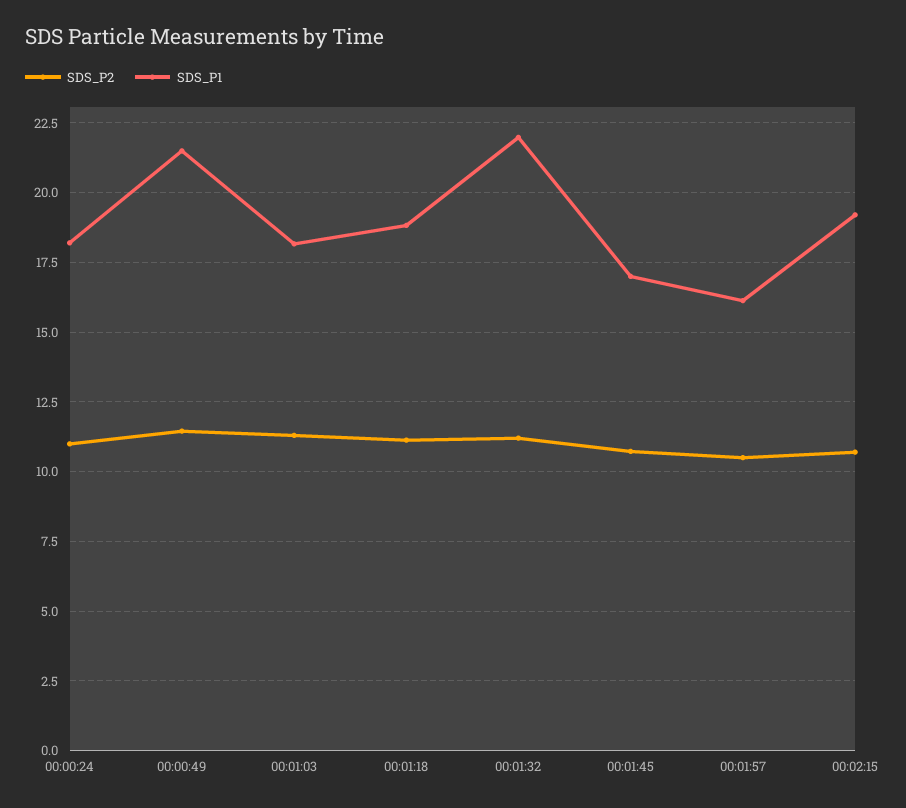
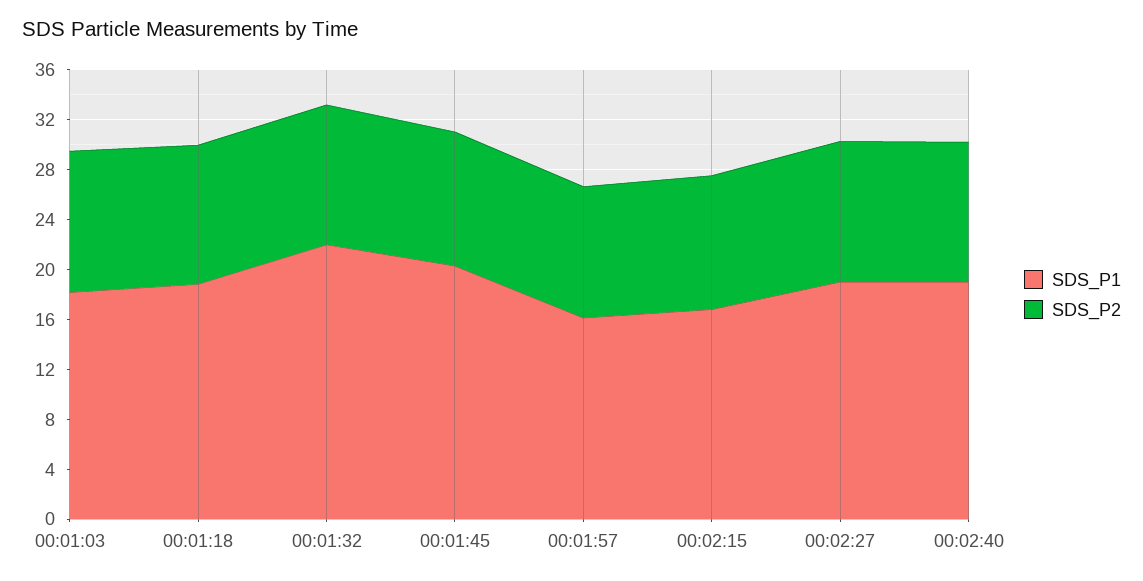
SDS_P2, 00:00:24: 11 -> none
SDS_P1, 00:00:24: 18.25 -> none
SDS_P2, 00:00:49: 11.5 -> none
SDS_P1, 00:00:49: 21.5 -> none
SDS_P1, 00:01:45: 17 -> 20
SDS_P1, 00:02:15: 19.25 -> 17
SDS_P1, 00:02:27: none -> 19
SDS_P2, 00:02:27: none -> 11
SDS_P1, 00:02:40: none -> 19
SDS_P2, 00:02:40: none -> 11

